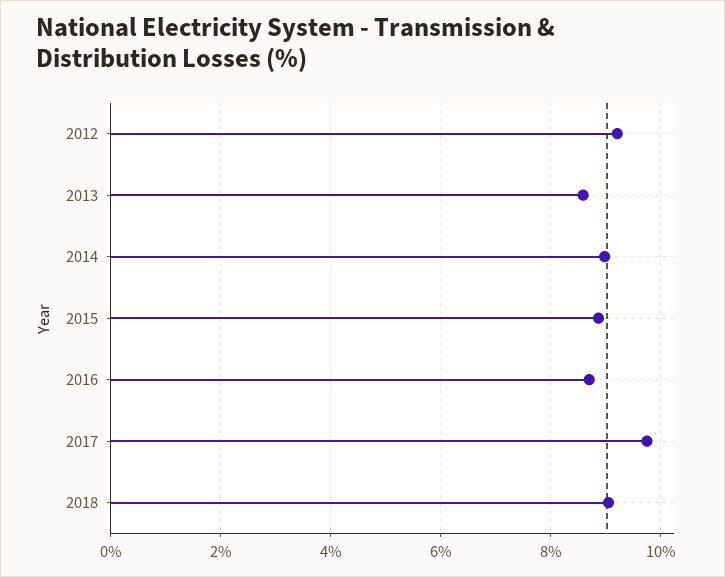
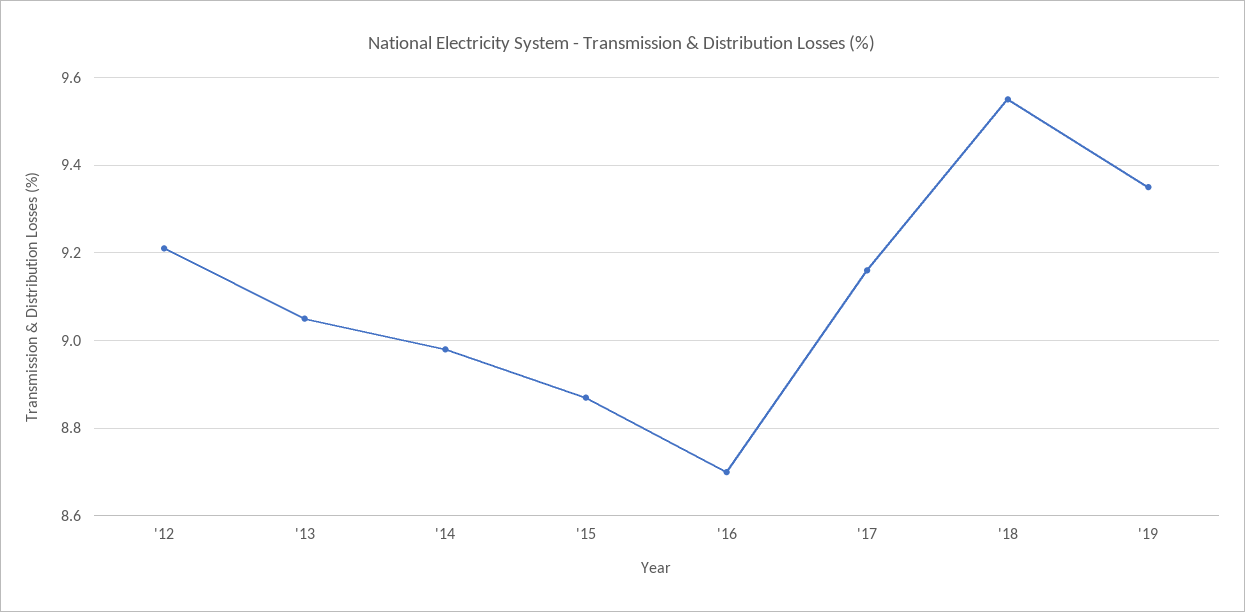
2013: 8.6 -> 9.05
2017: 9.8 -> 9.15
2018: 9 -> 9.55
'19: none -> 9.35

